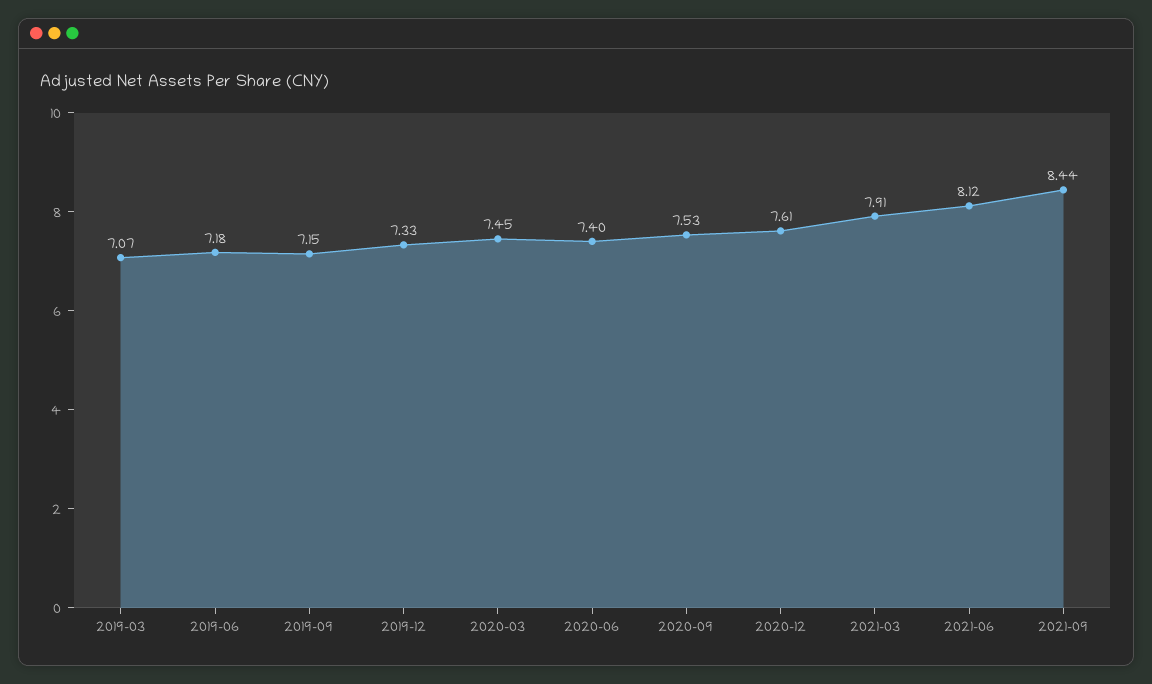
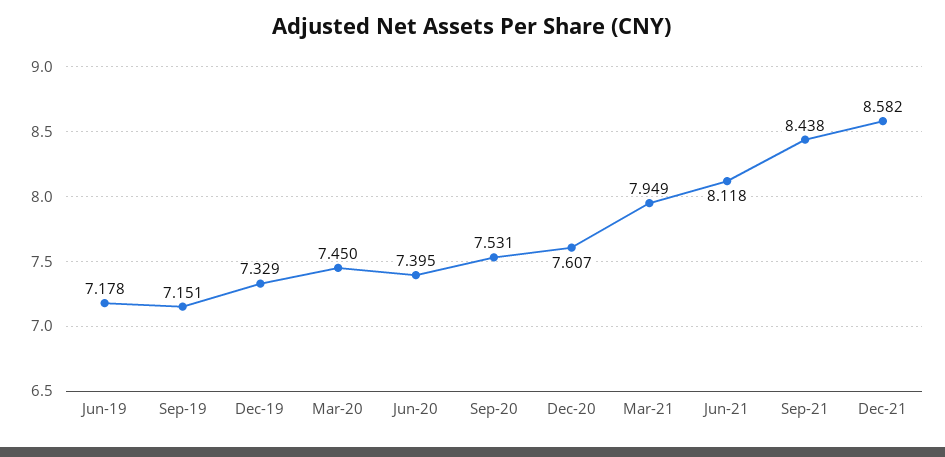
2019-03: 7.07 -> none
2021-03: 7.91 -> 7.949
Dec-21: none -> 8.582

